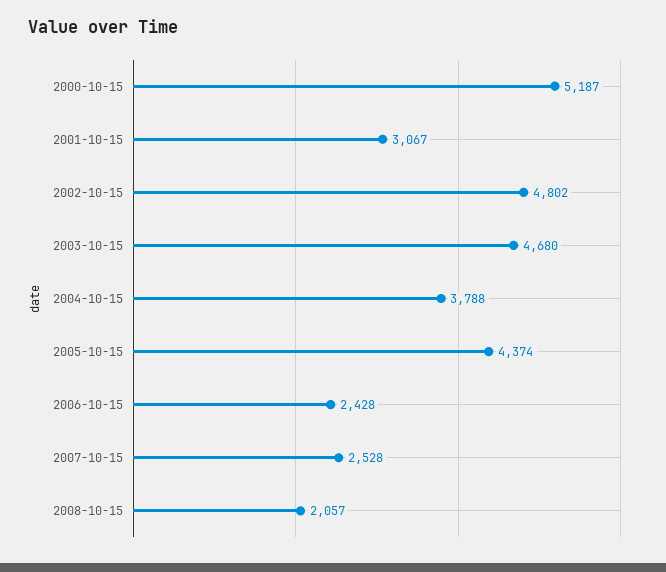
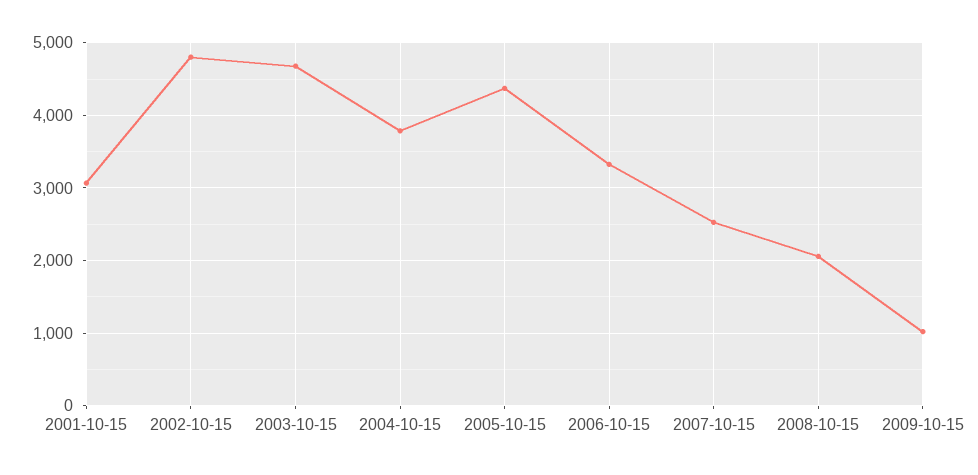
2000-10-15: 5187 -> none
2006-10-15: 2428 -> 3300
2009-10-15: none -> 1000

